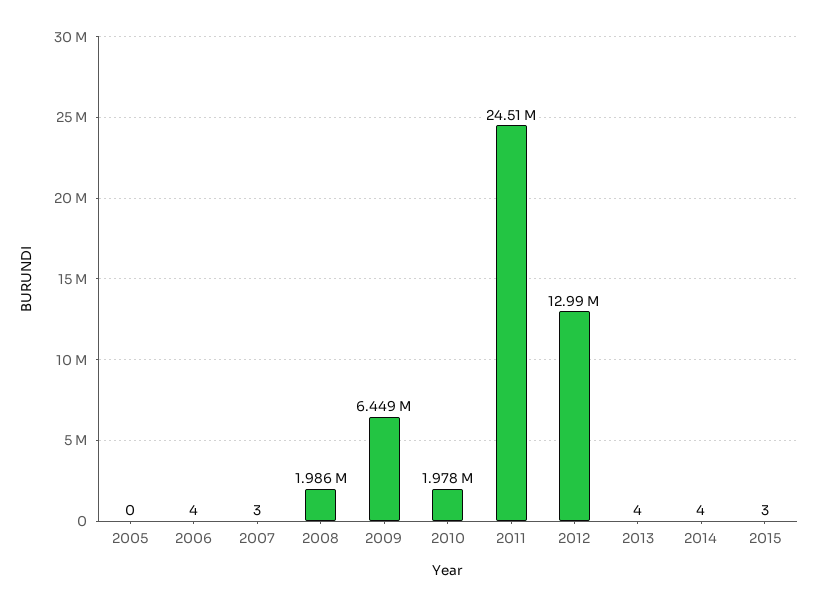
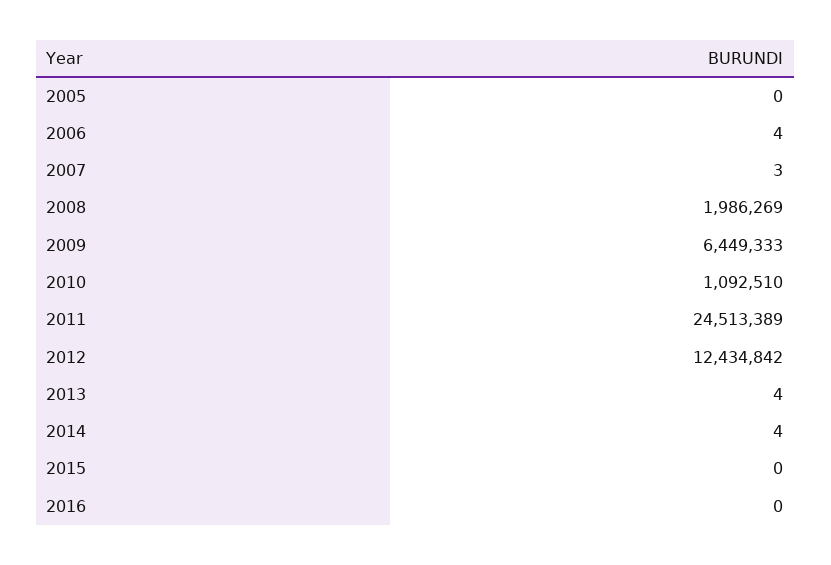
2010: 1978000 -> 1092510
2012: 12990000 -> 12434842
2015: 3 -> 0
2016: none -> 0

